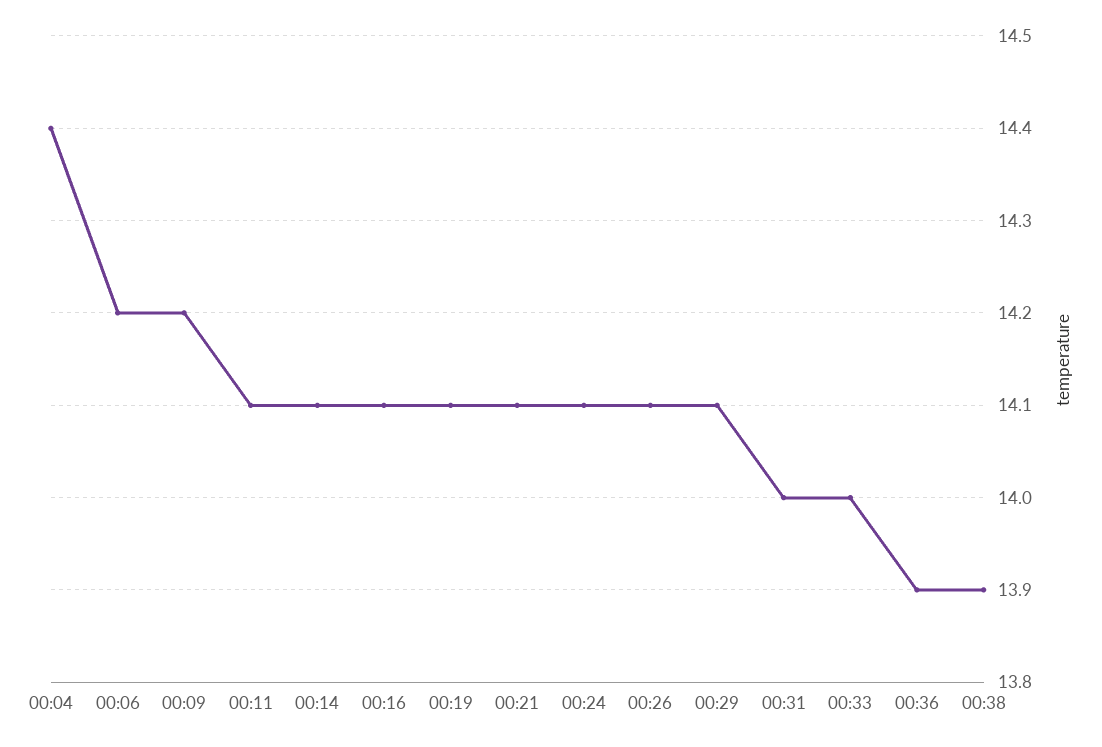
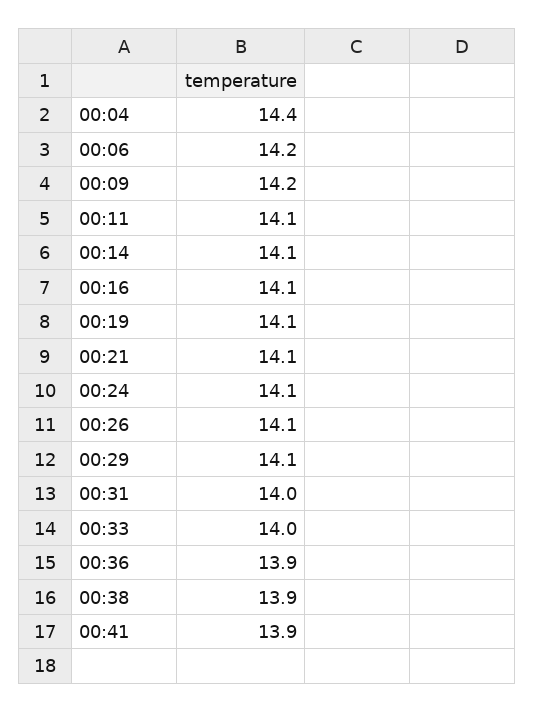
00:41: none -> 13.9

